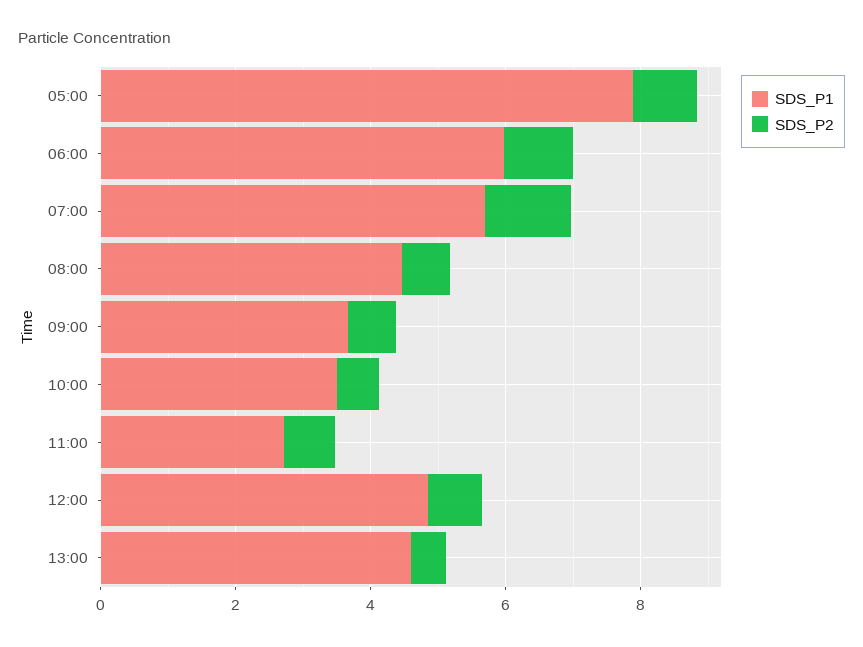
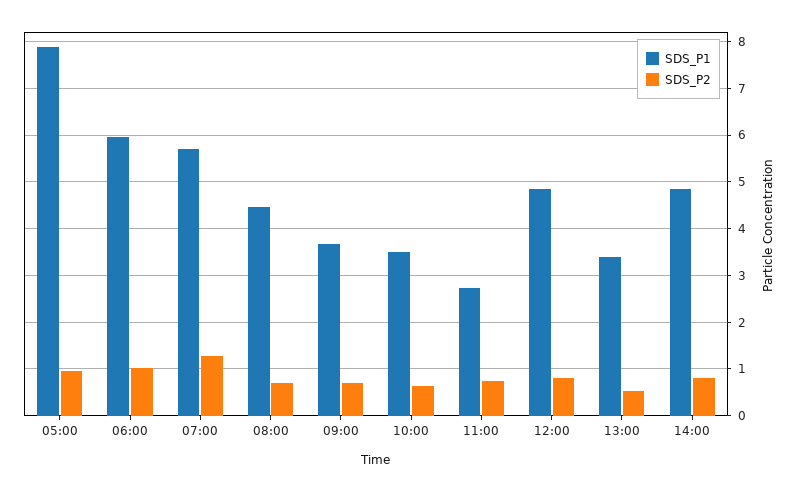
SDS_P1, 13:00: 4.5 -> 3.4
SDS_P1, 14:00: none -> 4.8
SDS_P2, 14:00: none -> 0.8

